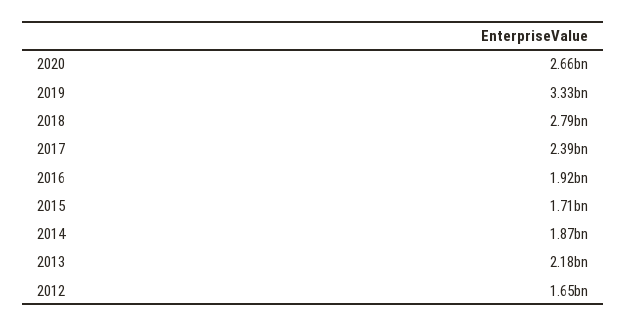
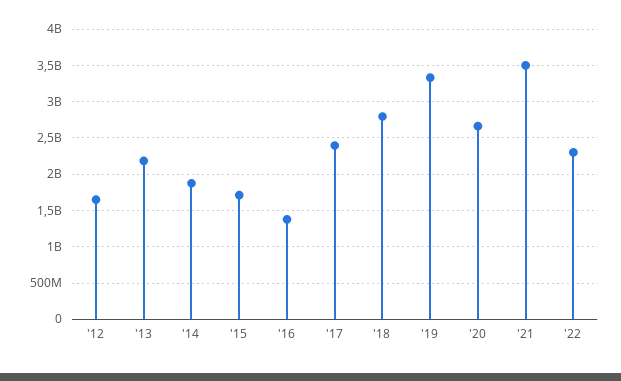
2016: 1920000000 -> 1400000000
'21: none -> 3500000000
'22: none -> 2300000000

